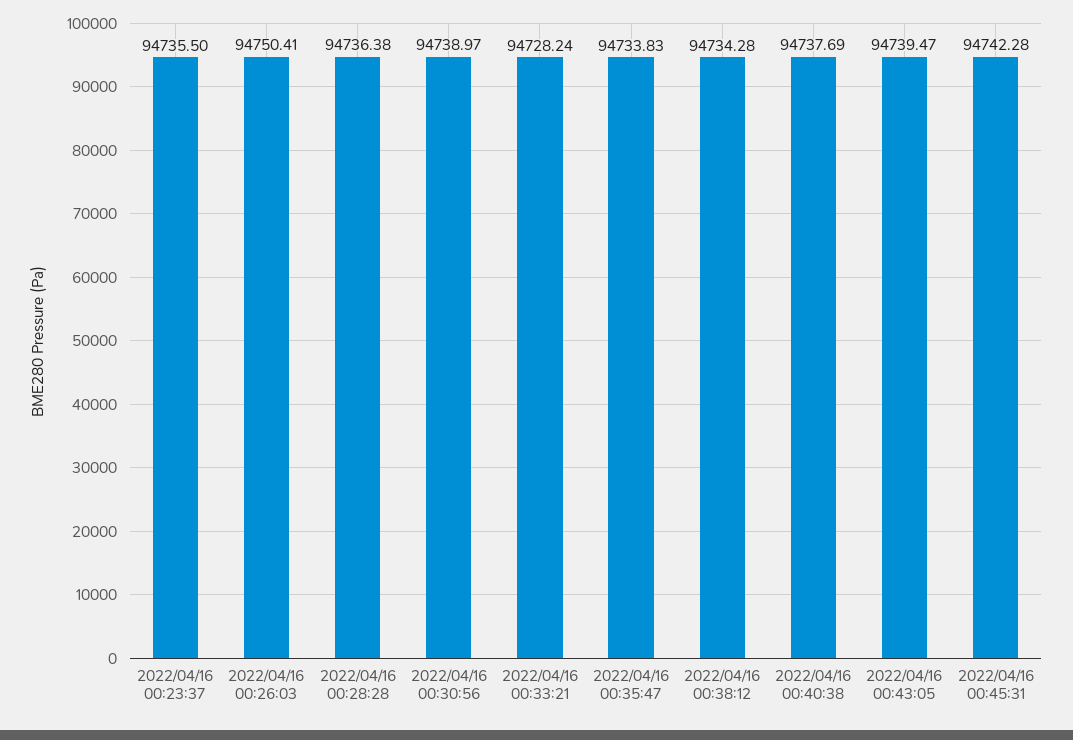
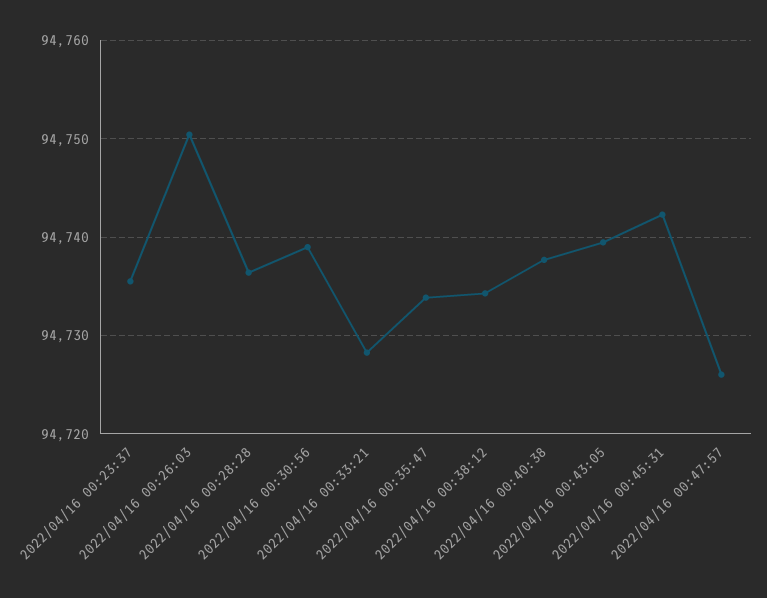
2022/04/16 00:47:57: none -> 94726

